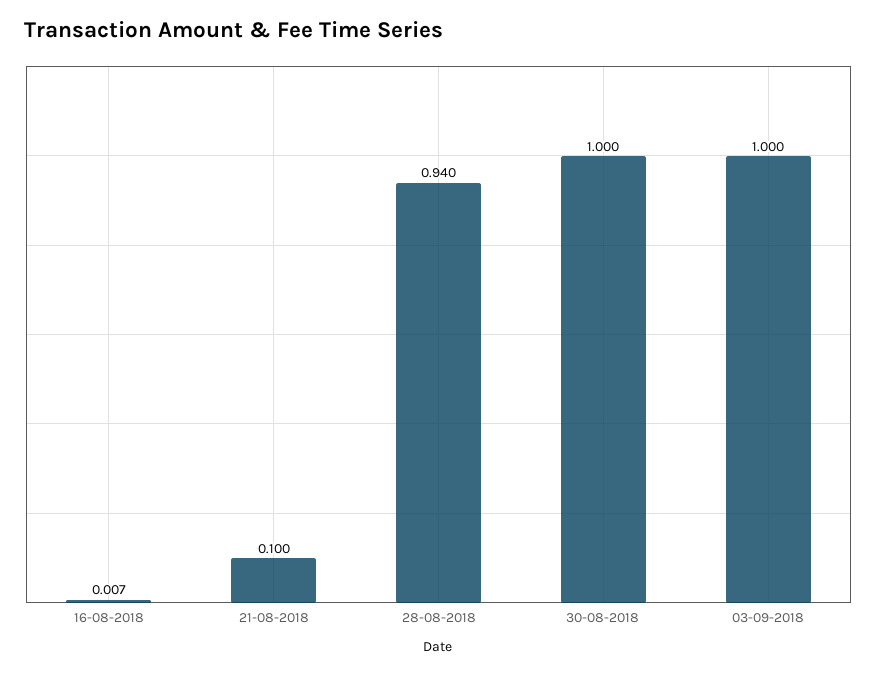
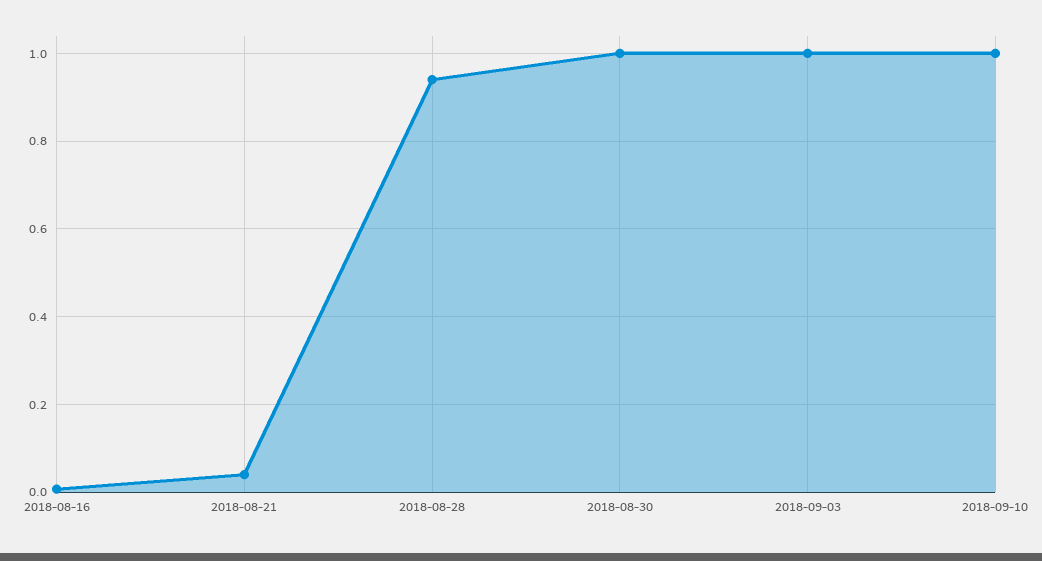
21-08-2018: 0.1 -> 0.04
2018-09-10: none -> 1

